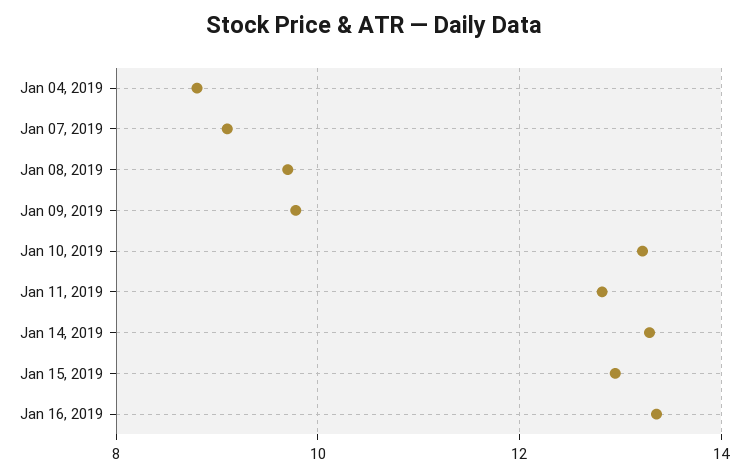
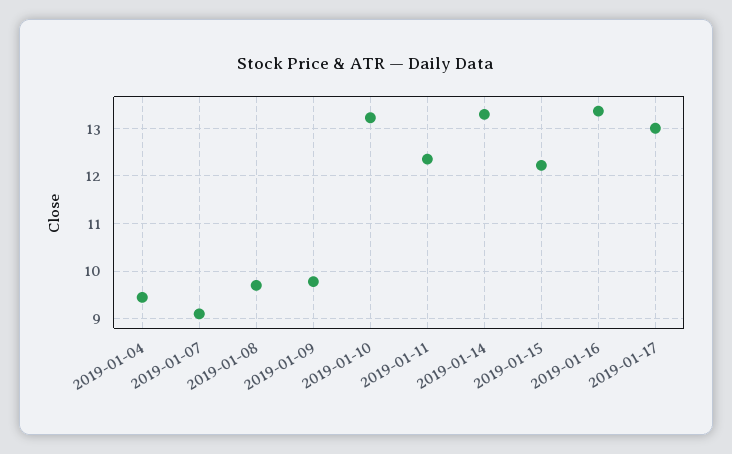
Jan 04, 2019: 8.8 -> 9.4
Jan 11, 2019: 12.8 -> 12.4
Jan 15, 2019: 13 -> 12.2
2019-01-17: none -> 13

